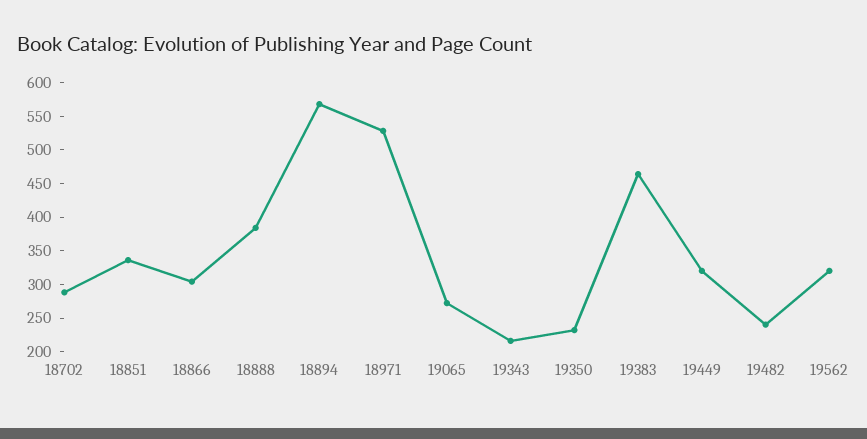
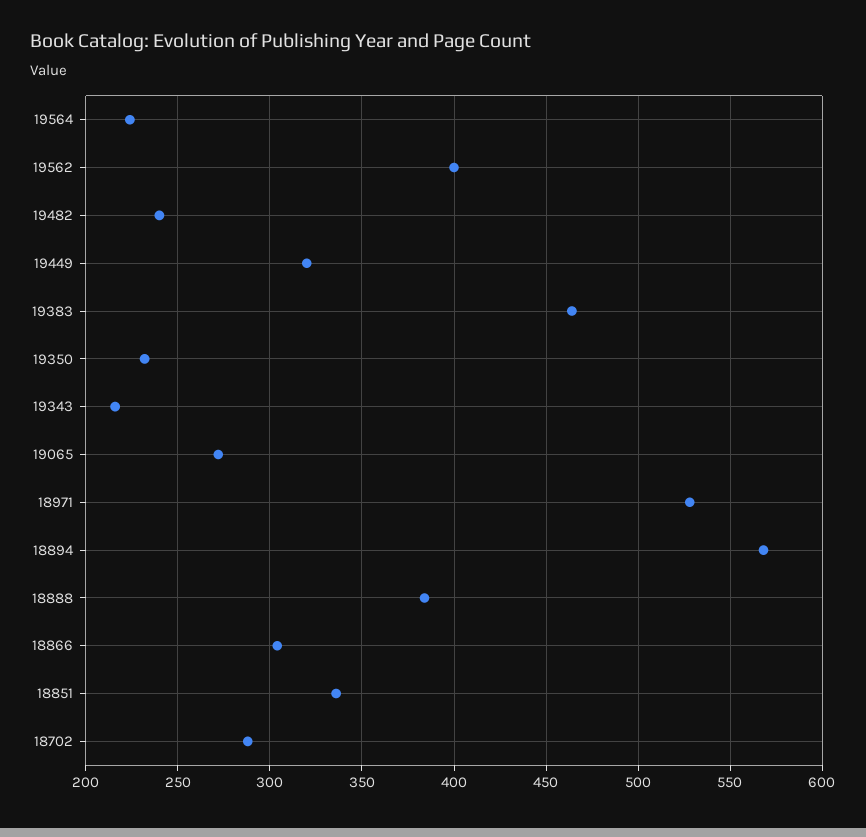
19562: 325 -> 400
19564: none -> 225

